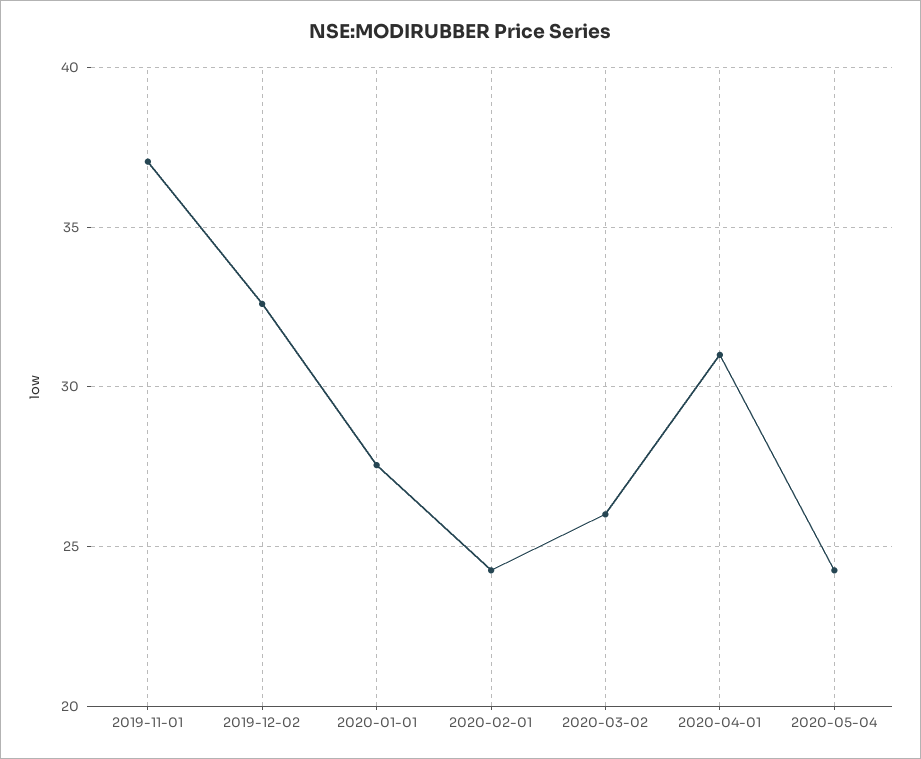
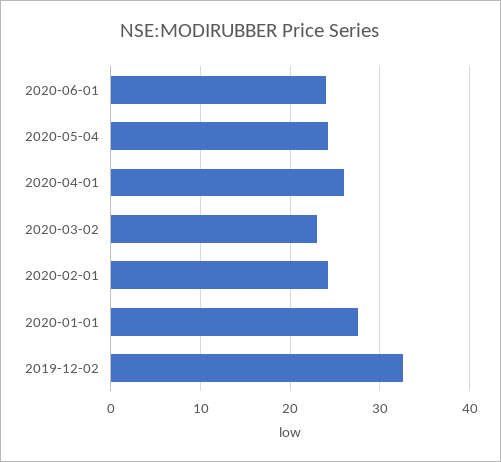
2019-11-01: 37 -> none
2020-03-02: 26 -> 23
2020-04-01: 31 -> 26
2020-06-01: none -> 24

